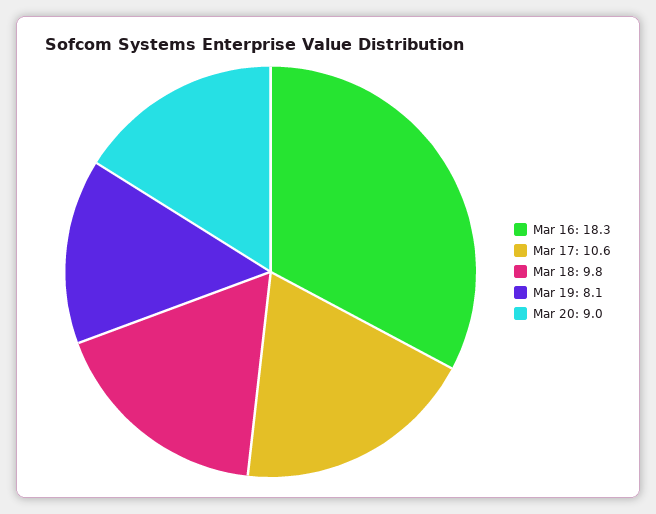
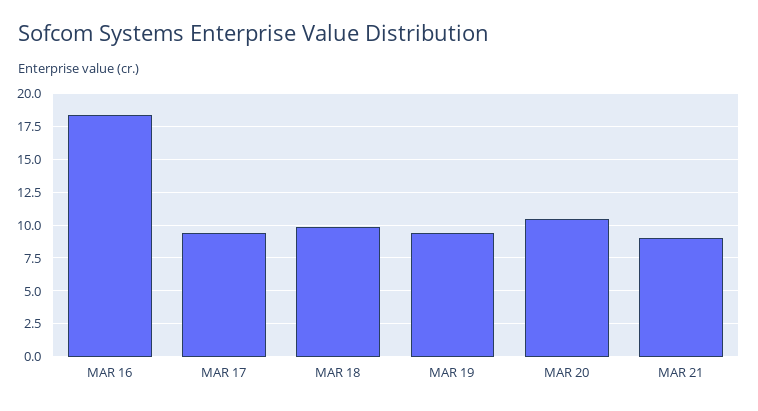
Mar 17: 10.6 -> 9.5
Mar 19: 8.1 -> 9.5
Mar 20: 9 -> 10.5
MAR 21: none -> 9

